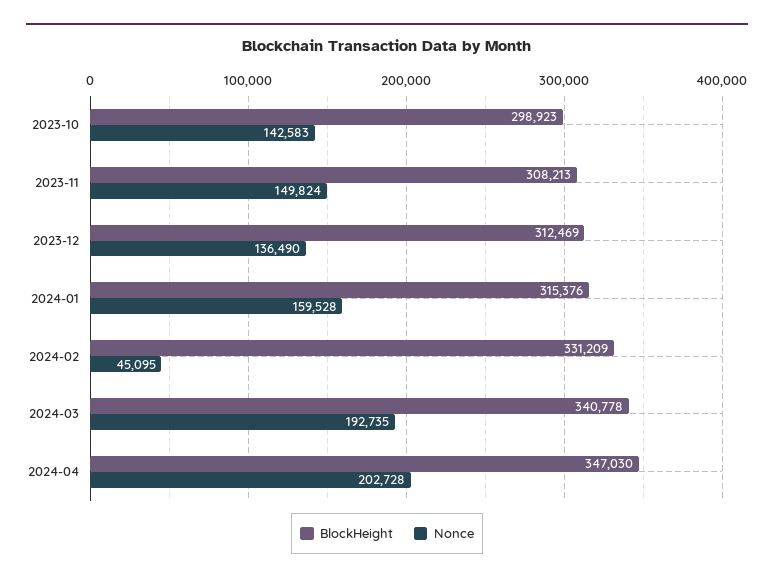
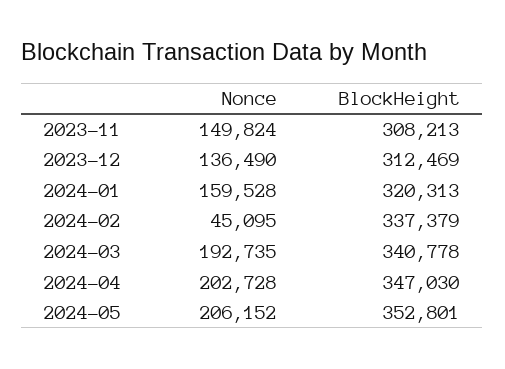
BlockHeight, 2023-10: 298923 -> none
Nonce, 2023-10: 142583 -> none
BlockHeight, 2024-01: 315376 -> 320313
BlockHeight, 2024-02: 331209 -> 337379
Nonce, 2024-05: none -> 206152
BlockHeight, 2024-05: none -> 352801

